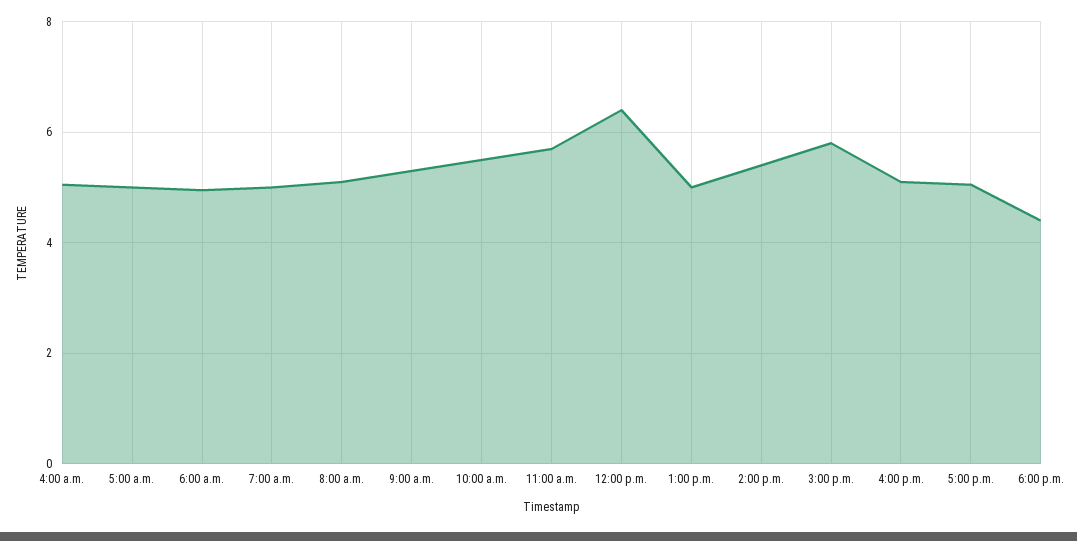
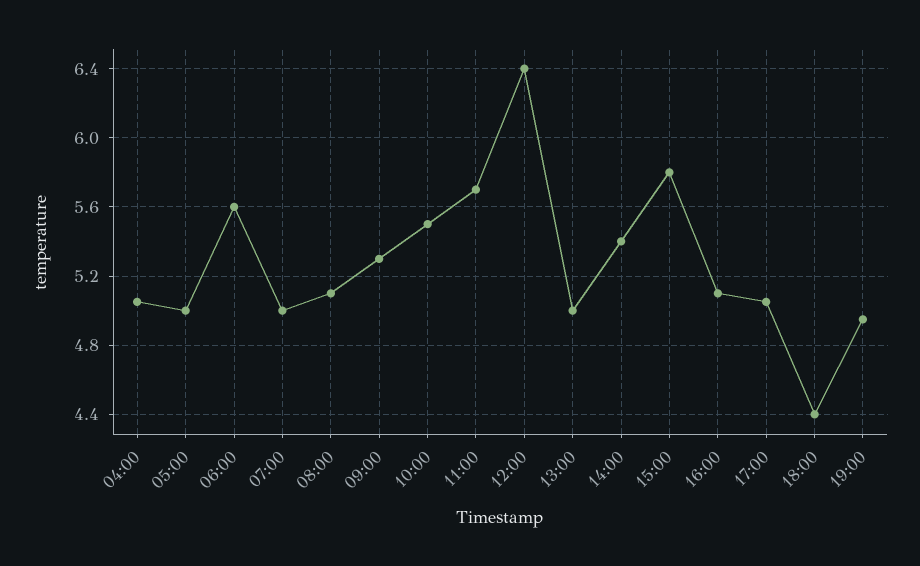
6:00 a.m.: 5 -> 5.6
19:00: none -> 4.95

